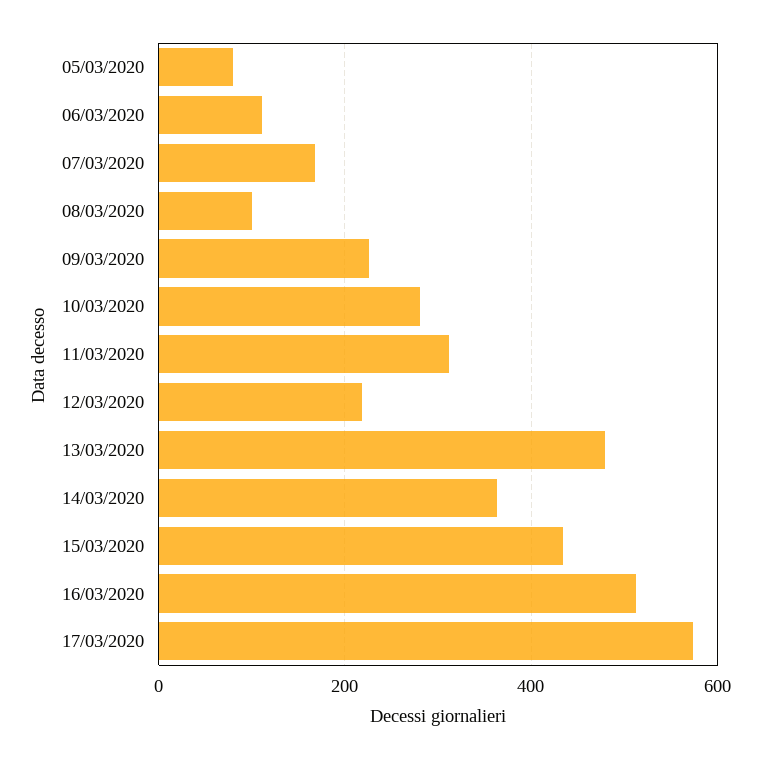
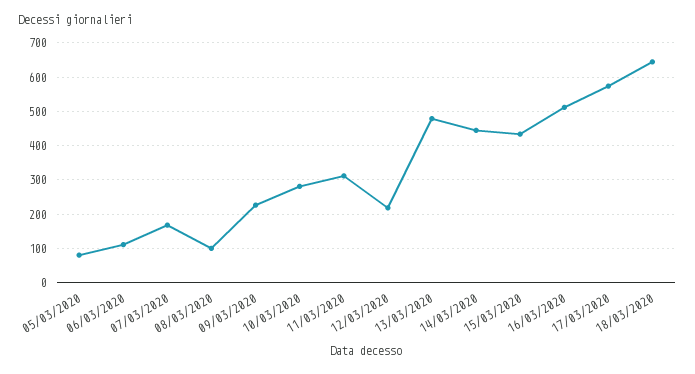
14/03/2020: 360 -> 440
18/03/2020: none -> 640

